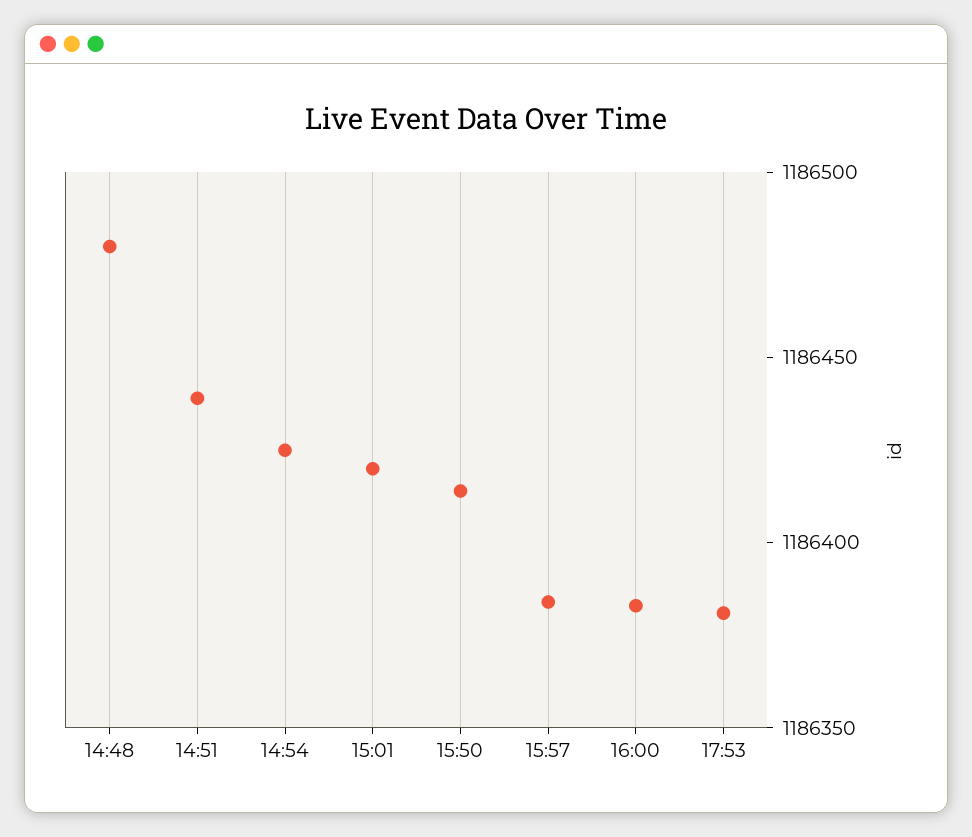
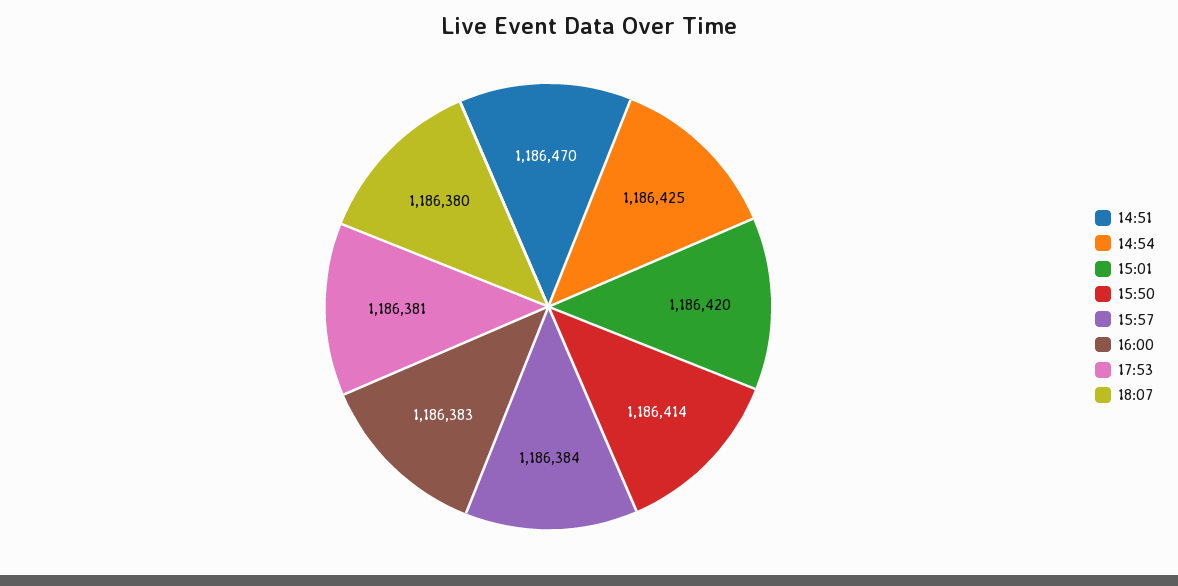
14:48: 1186480 -> none
14:51: 1186440 -> 1186470
18:07: none -> 1186380

